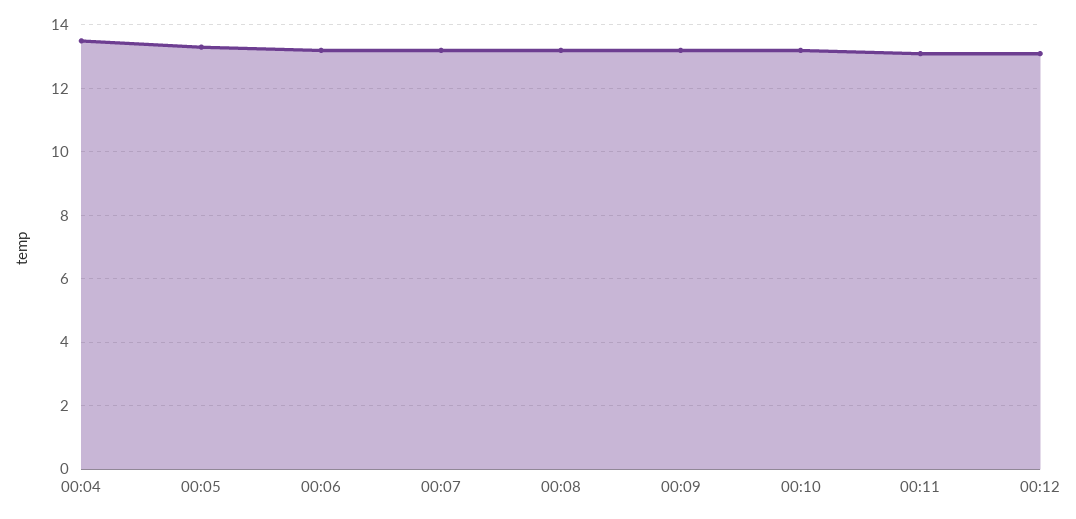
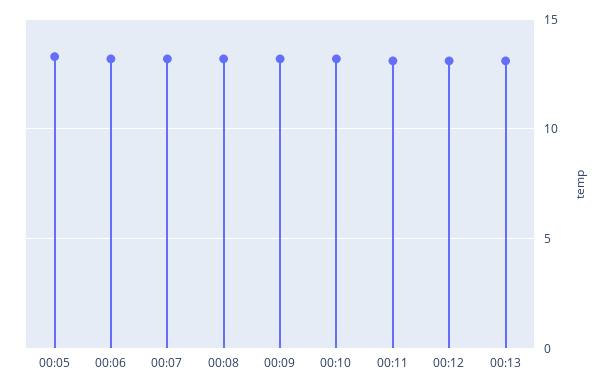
00:04: 13.5 -> none
00:13: none -> 13

